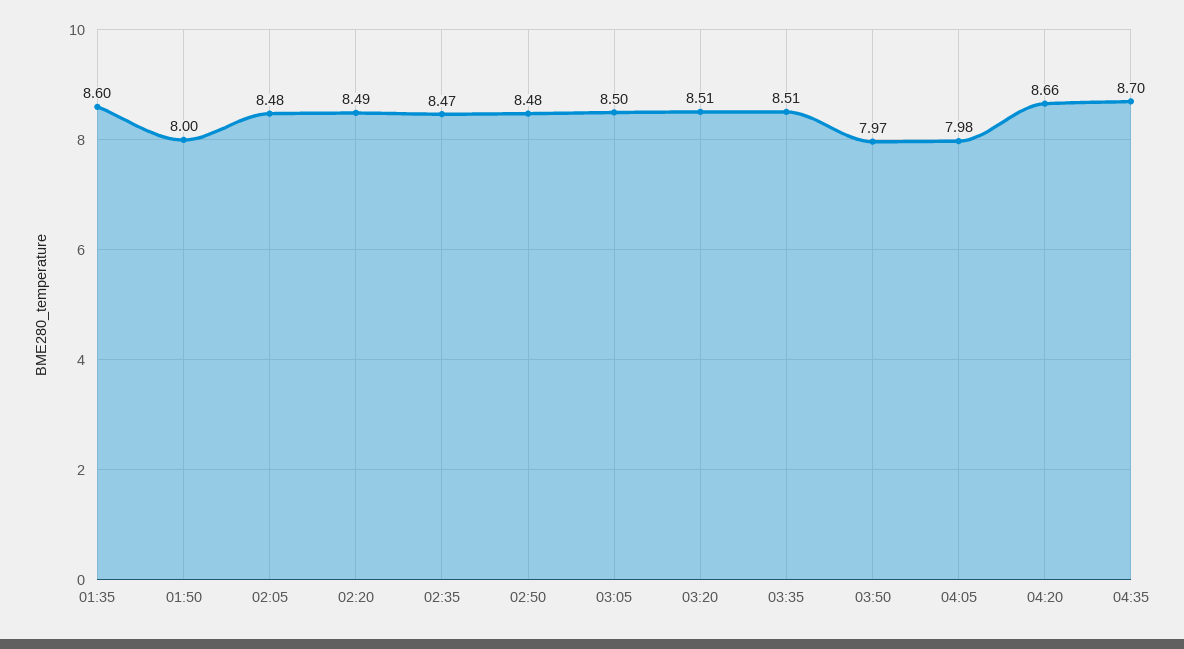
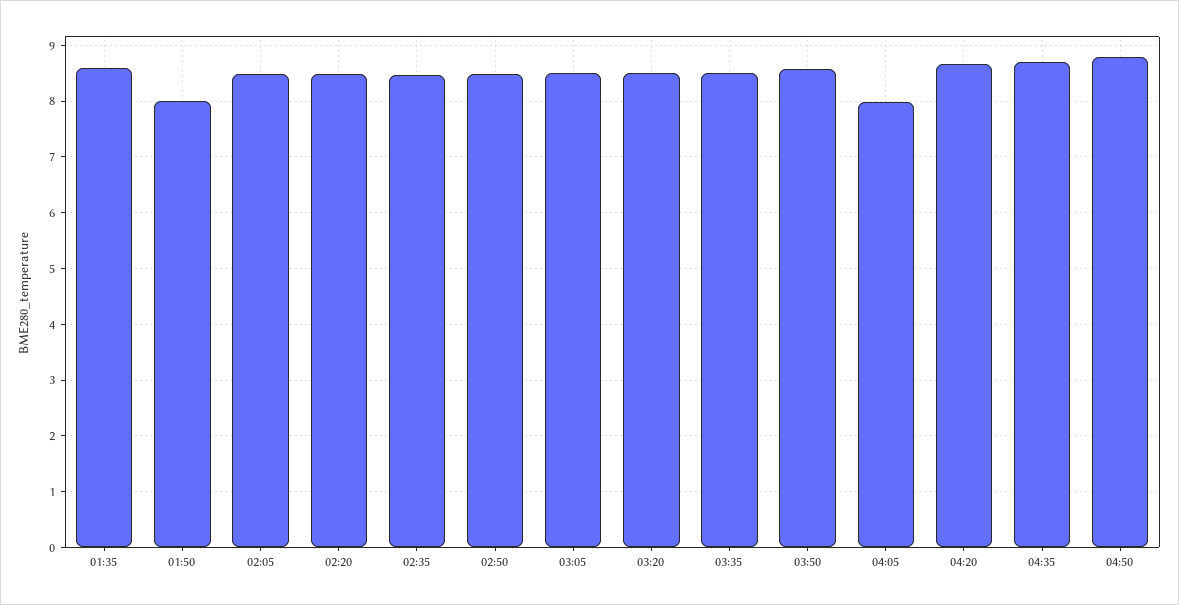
03:50: 7.97 -> 8.6
04:50: none -> 8.8

